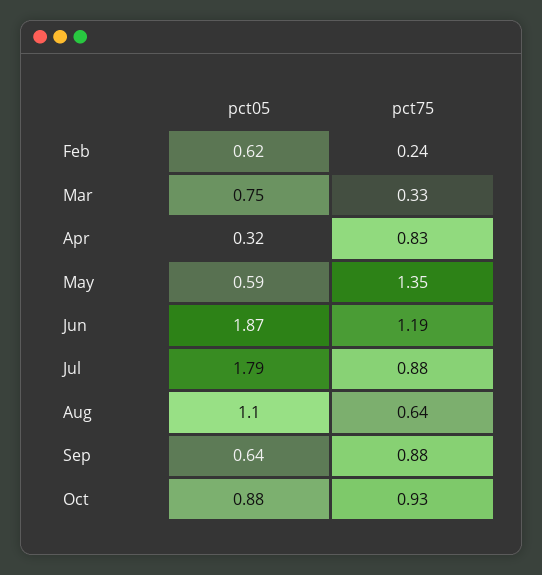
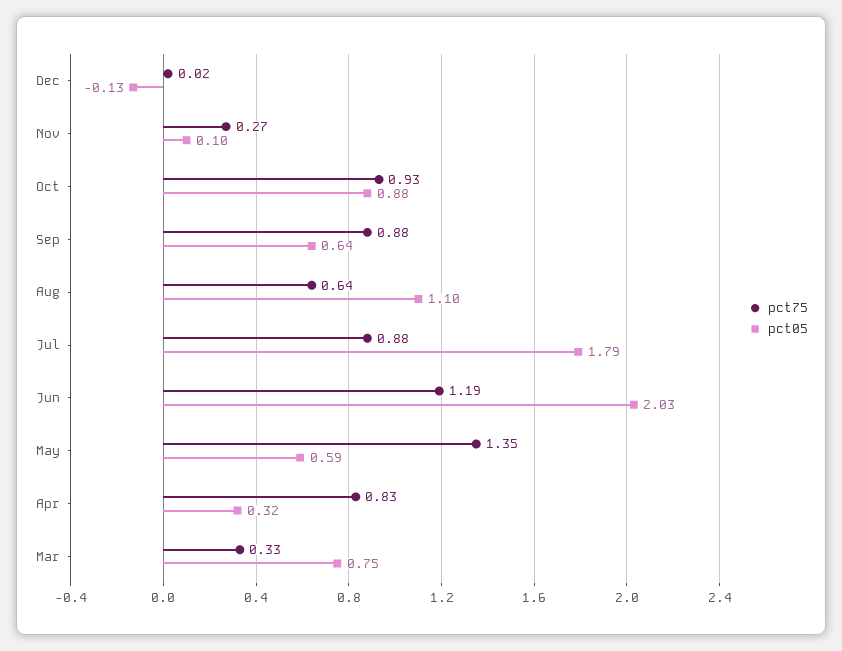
pct05, Feb: 0.62 -> none
pct75, Feb: 0.24 -> none
pct05, Jun: 1.87 -> 2.03
pct75, Dec: none -> 0.02
pct05, Dec: none -> -0.13
pct75, Nov: none -> 0.27
pct05, Nov: none -> 0.1

